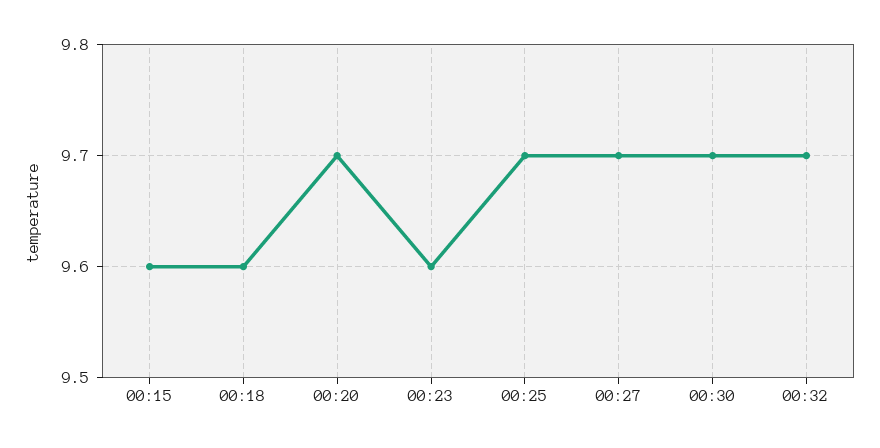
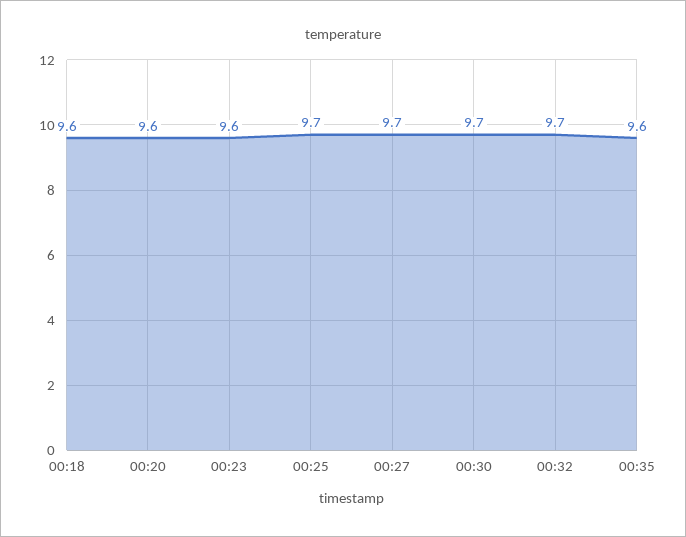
00:15: 9.6 -> none
00:20: 9.7 -> 9.6
00:35: none -> 9.6

